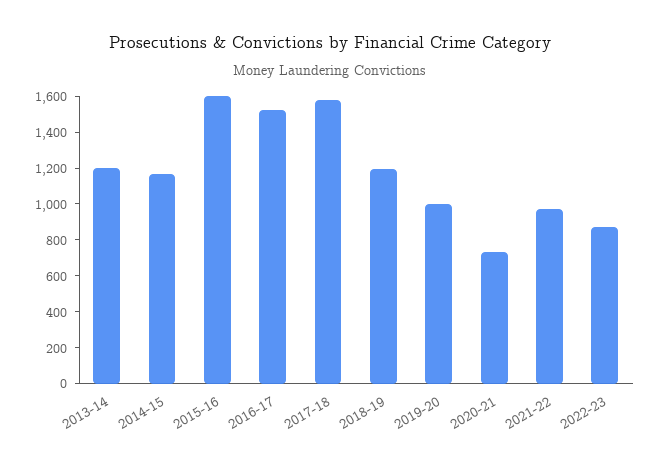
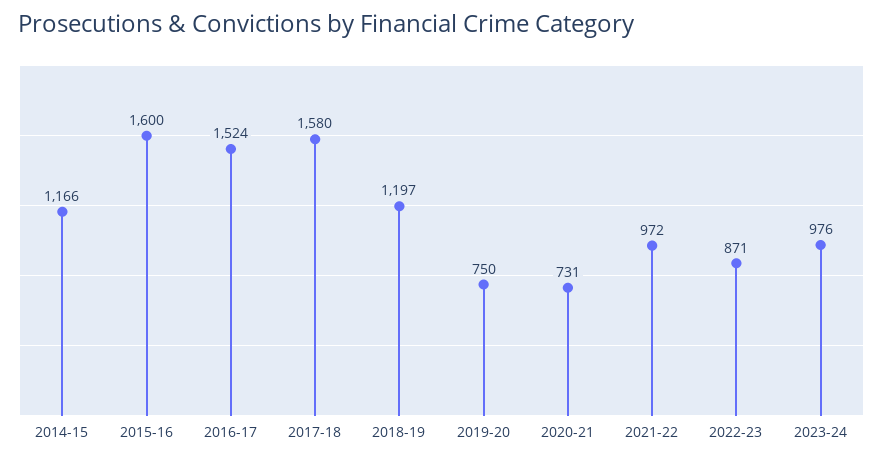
2013-14: 1200 -> none
2019-20: 1000 -> 750
2023-24: none -> 976

